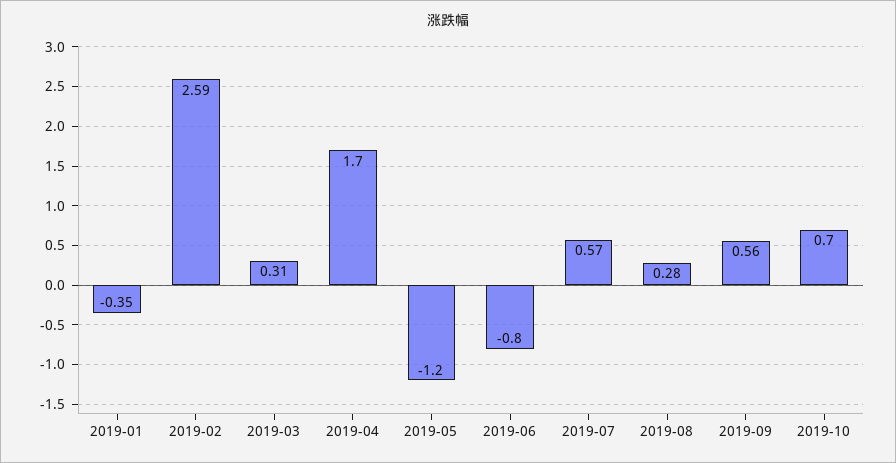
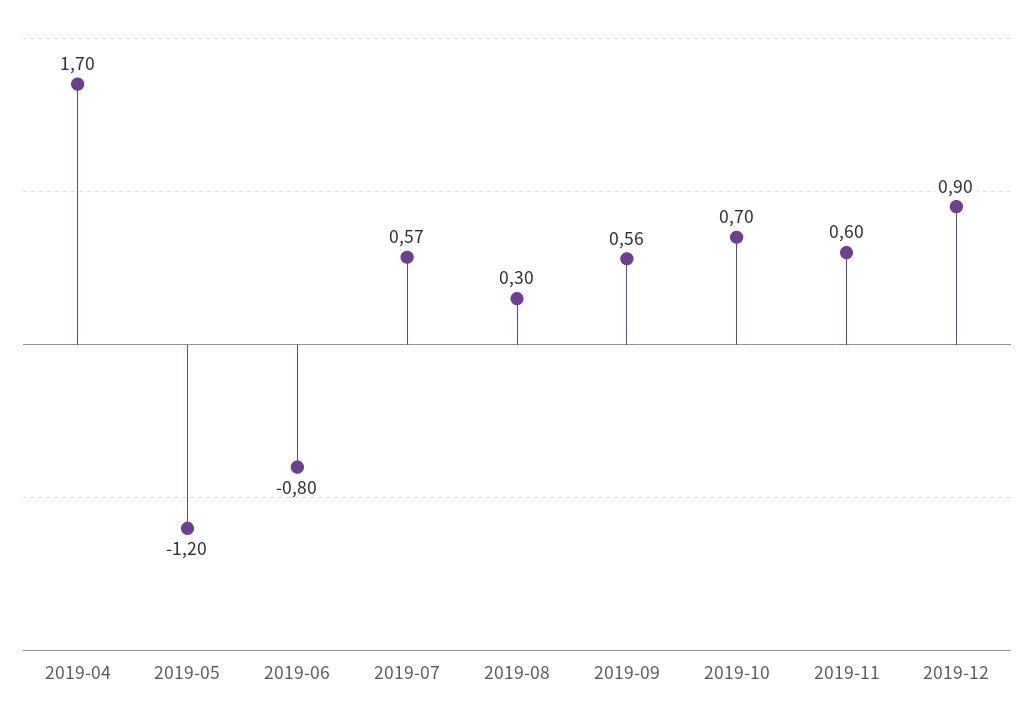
2019-01: -0.35 -> none
2019-02: 2.59 -> none
2019-03: 0.31 -> none
2019-08: 0.28 -> 0.3
2019-11: none -> 0.6
2019-12: none -> 0.9

